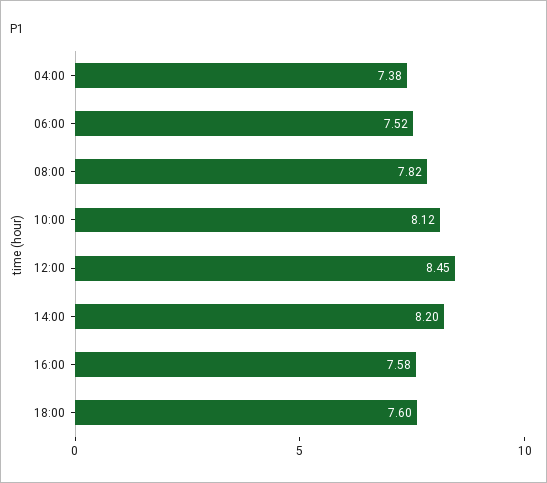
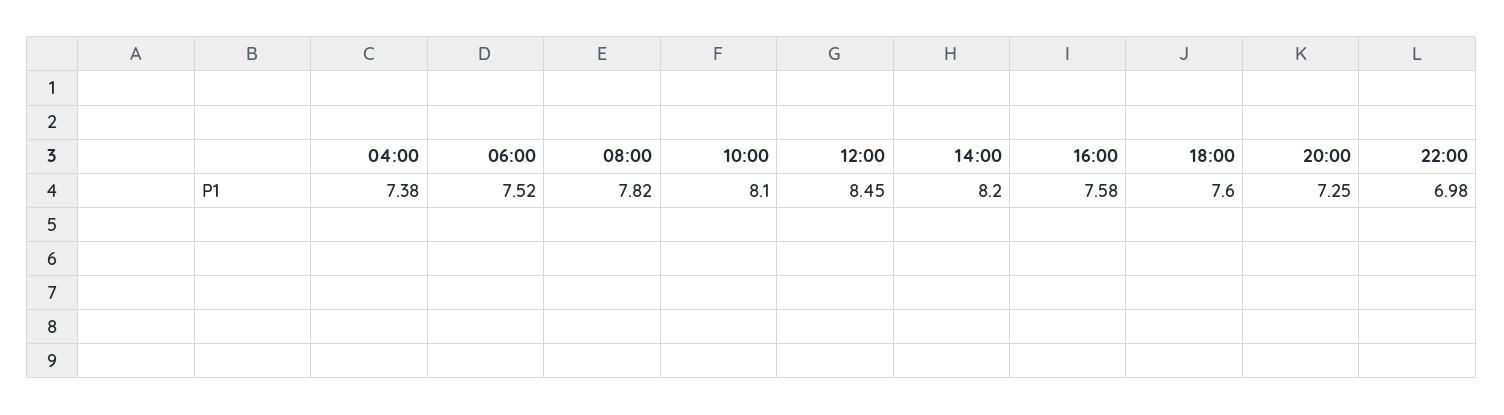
10:00: 8.12 -> 8.1
20:00: none -> 7.25
22:00: none -> 6.98

